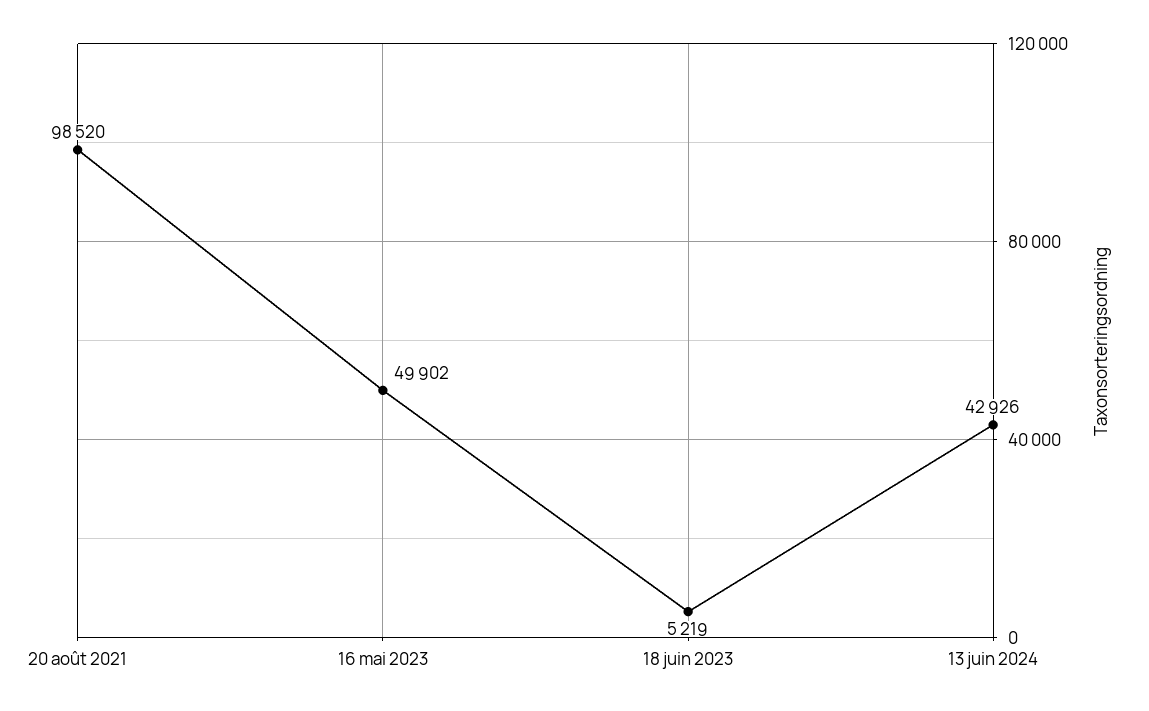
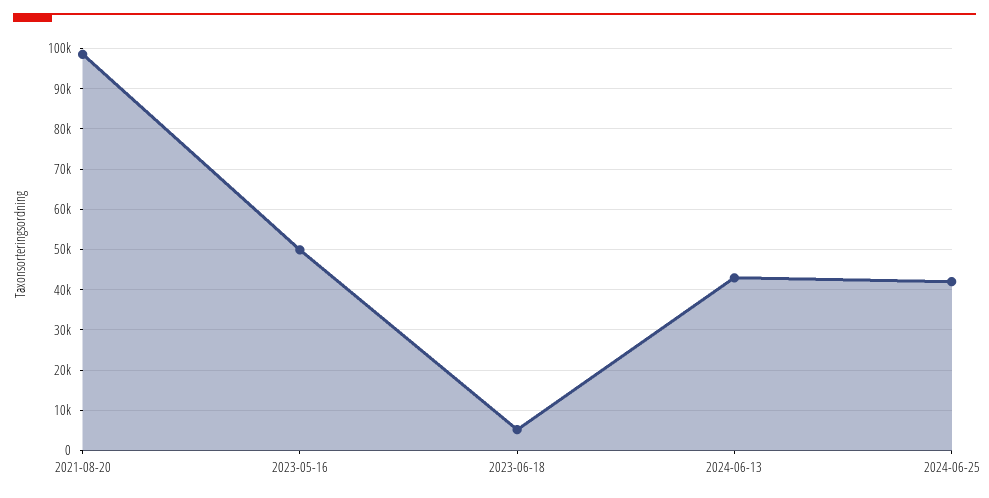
2024-06-25: none -> 42000

